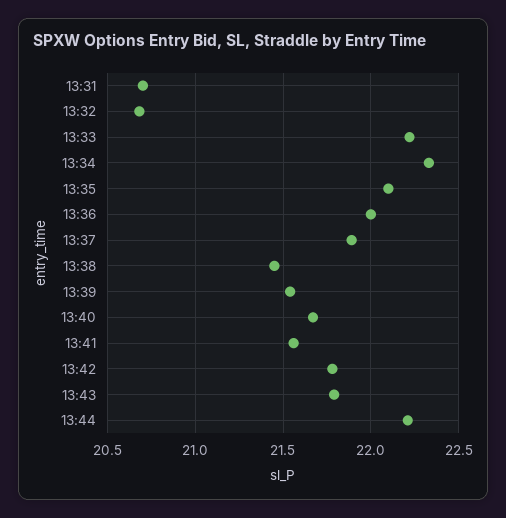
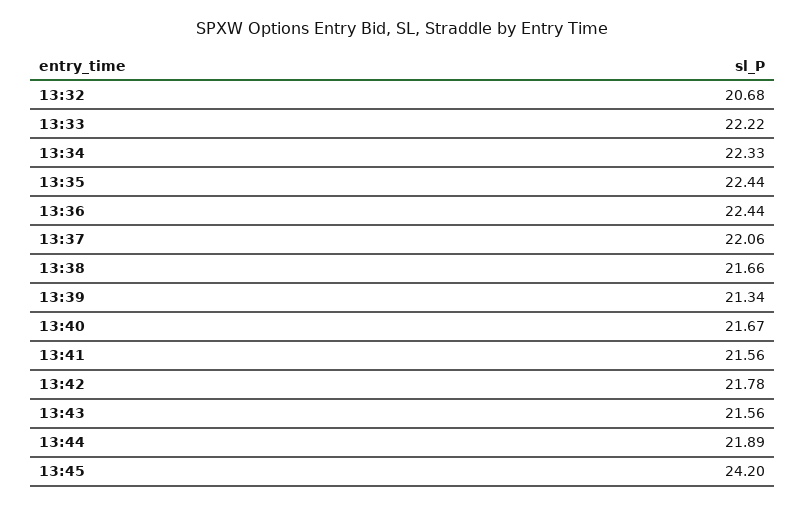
13:31: 20.7 -> none
13:35: 22.1 -> 22.44
13:36: 22 -> 22.44
13:37: 21.9 -> 22.06
13:38: 21.45 -> 21.66
13:39: 21.55 -> 21.34
13:43: 21.8 -> 21.56
13:44: 22.2 -> 21.89
13:45: none -> 24.2

